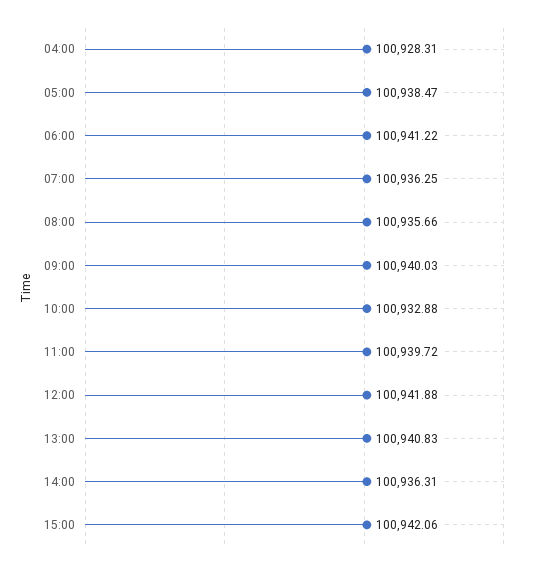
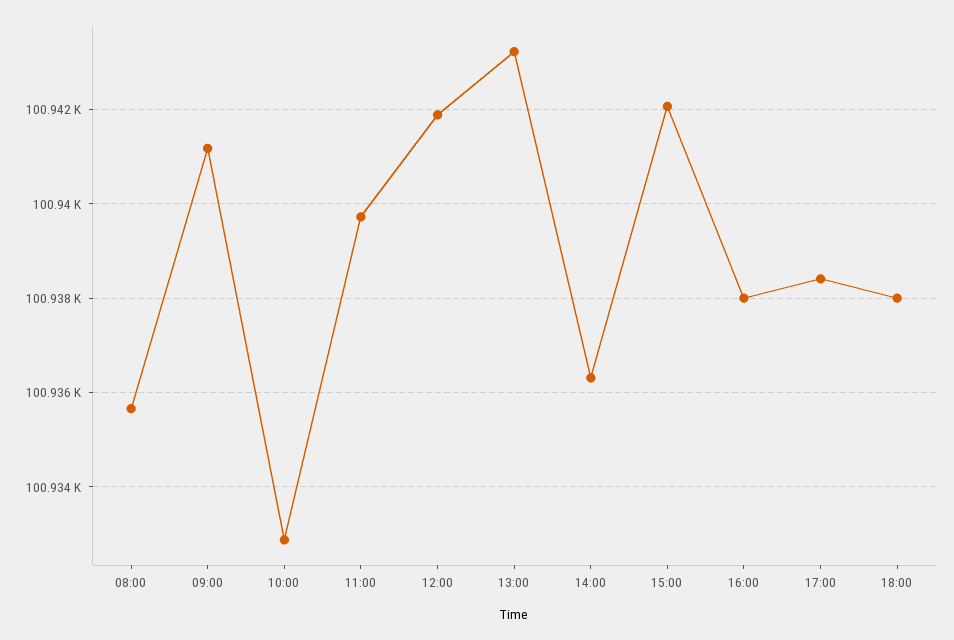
04:00: 100928.31 -> none
05:00: 100938.47 -> none
06:00: 100941.22 -> none
07:00: 100936.25 -> none
09:00: 100940.03 -> 100941.2
13:00: 100940.83 -> 100943.2
16:00: none -> 100938
17:00: none -> 100938.4
18:00: none -> 100938

